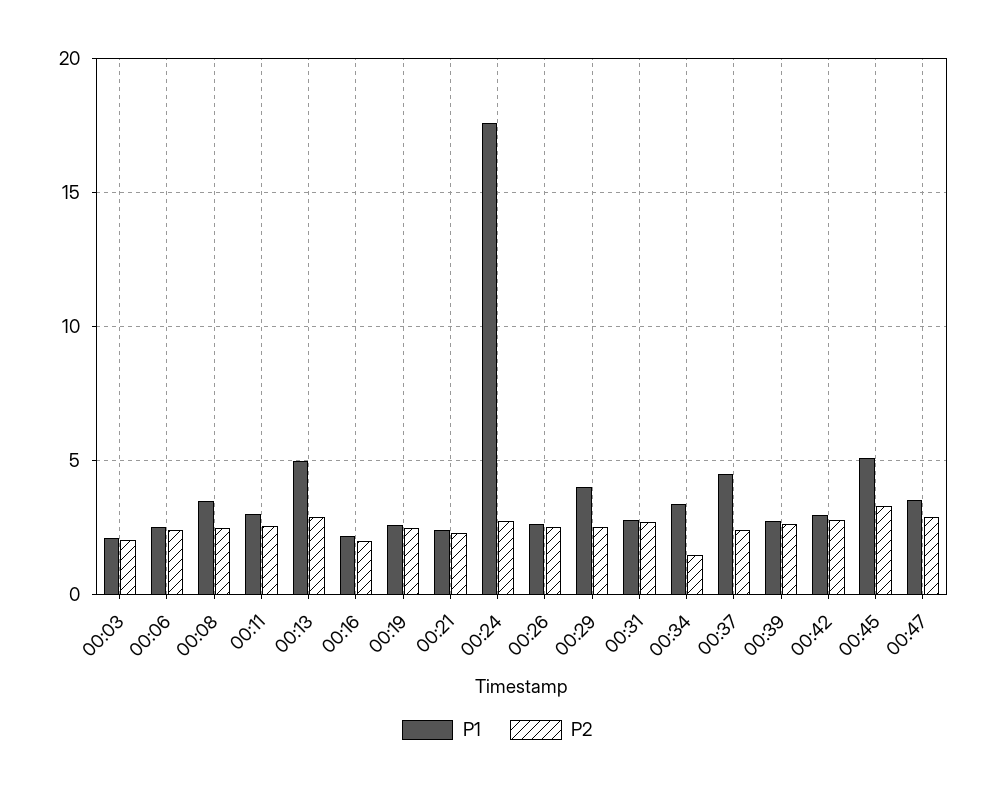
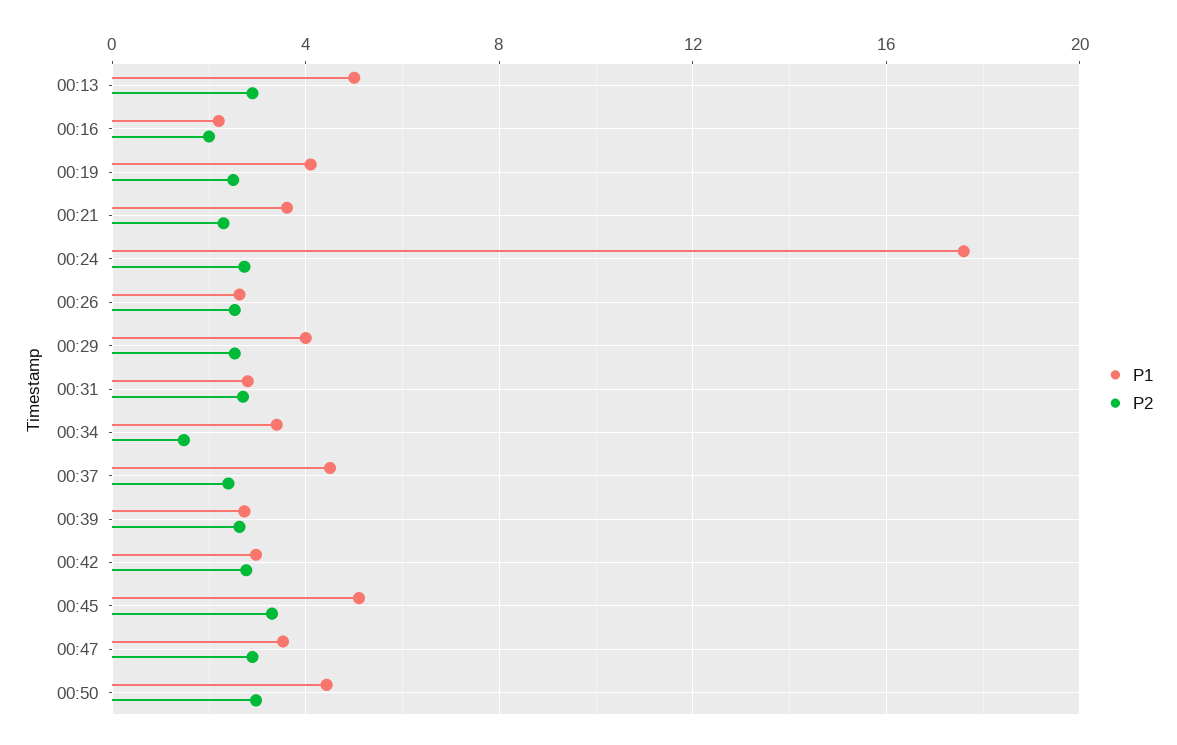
P1, 00:03: 2 -> none
P2, 00:03: 2 -> none
P1, 00:06: 2.5 -> none
P2, 00:06: 2.5 -> none
P1, 00:08: 3.5 -> none
P2, 00:08: 2.5 -> none
P1, 00:11: 3 -> none
P2, 00:11: 2.5 -> none
P1, 00:19: 2.5 -> 4
P1, 00:21: 2.5 -> 3.5
P1, 00:50: none -> 4.5
P2, 00:50: none -> 3

